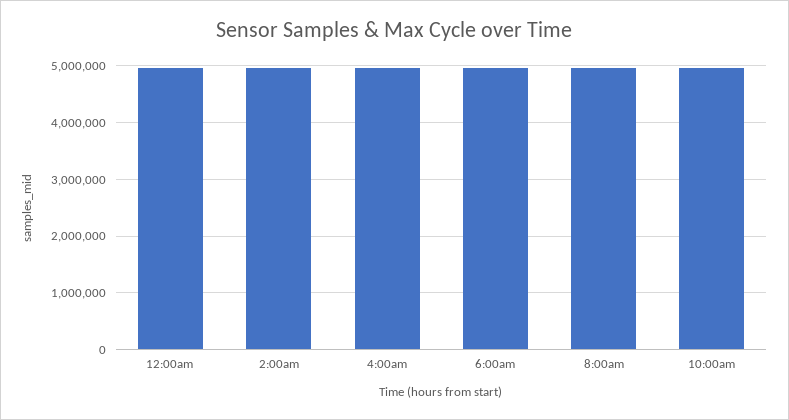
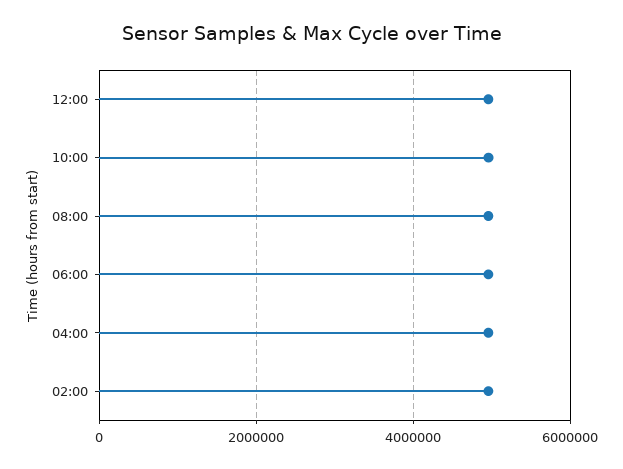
12:00am: 5000000 -> none
12:00: none -> 5000000

